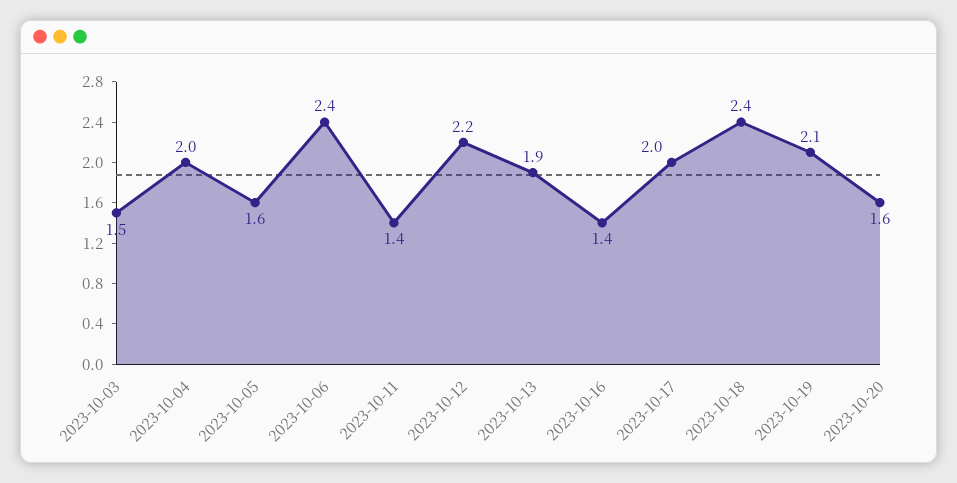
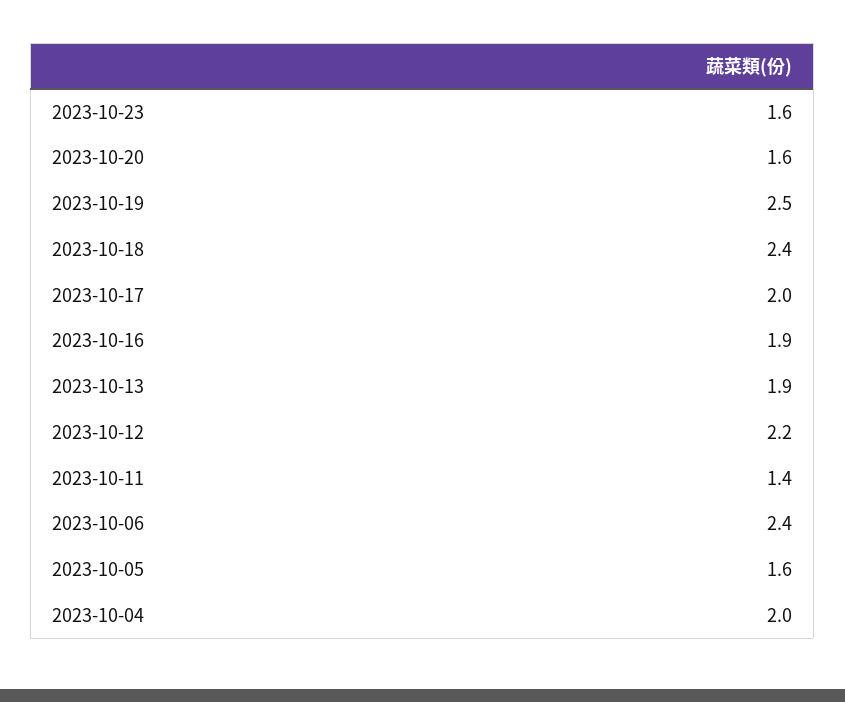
2023-10-03: 1.5 -> none
2023-10-16: 1.4 -> 1.9
2023-10-19: 2.1 -> 2.5
2023-10-23: none -> 1.6

